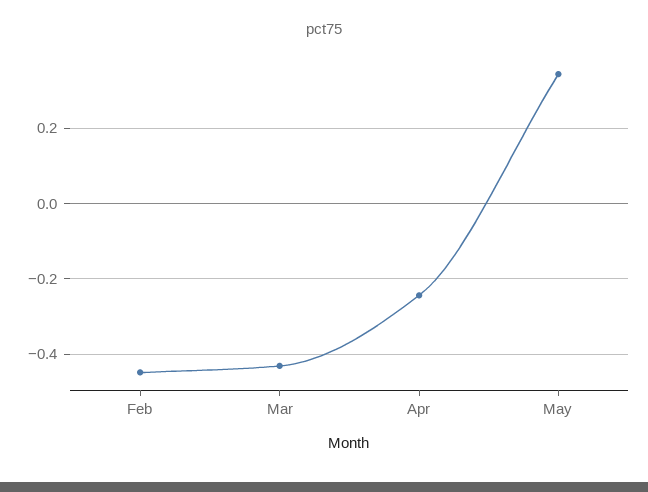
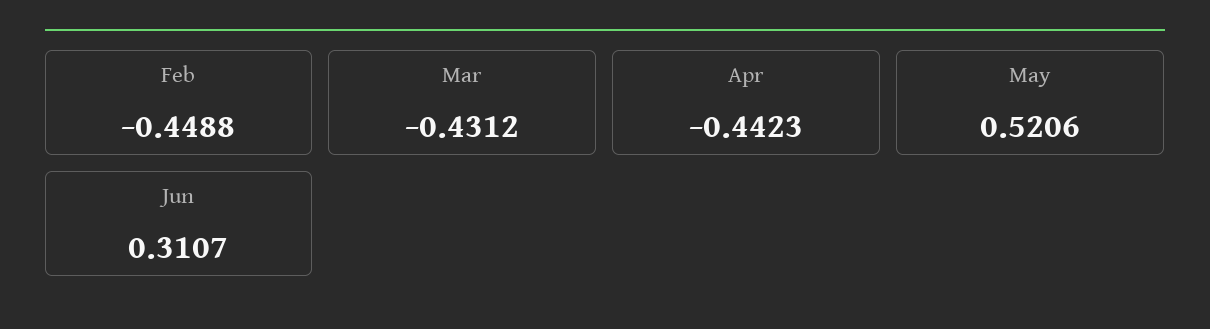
Apr: -0.24 -> -0.4423
May: 0.34 -> 0.5206
Jun: none -> 0.3107

